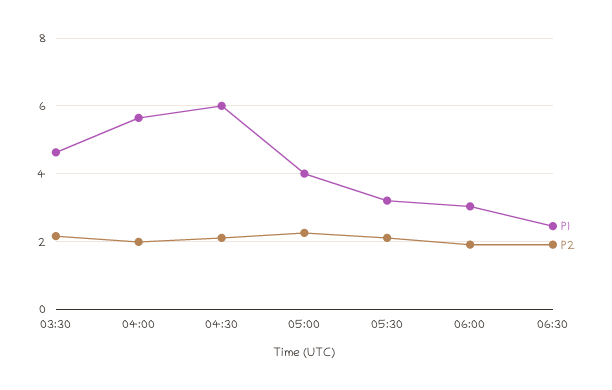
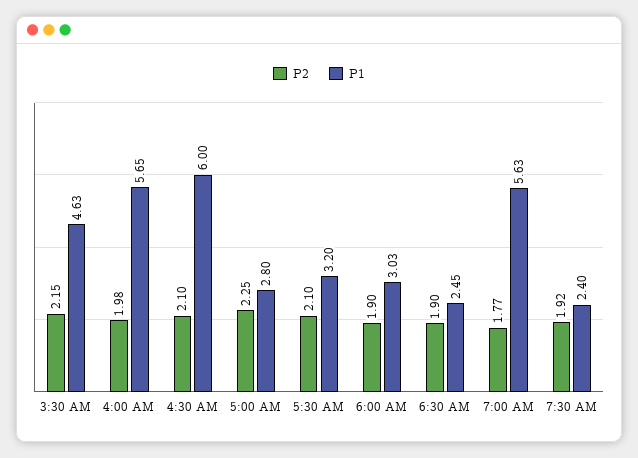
P1, 05:00: 4 -> 2.8
P2, 7:00 AM: none -> 1.77
P1, 7:00 AM: none -> 5.63
P2, 7:30 AM: none -> 1.92
P1, 7:30 AM: none -> 2.4

